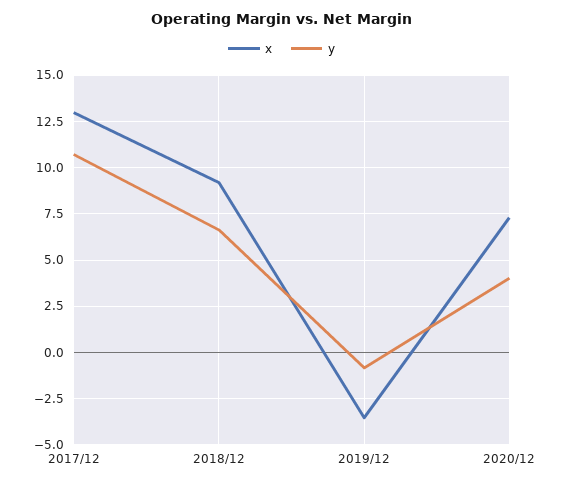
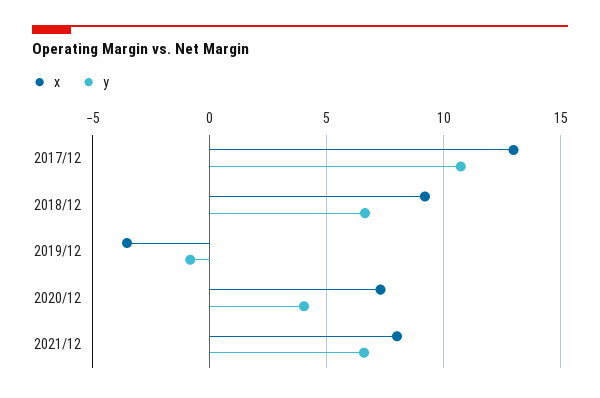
x, 2021/12: none -> 8
y, 2021/12: none -> 6.5

